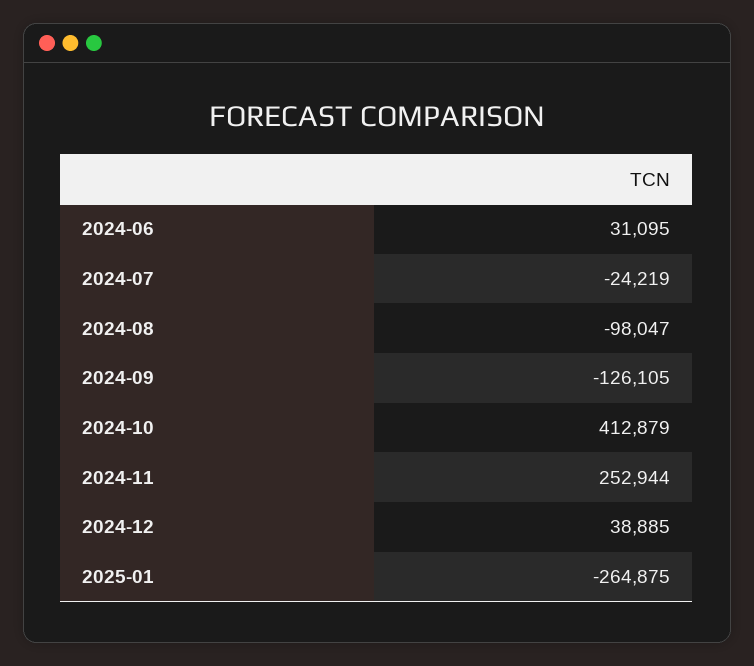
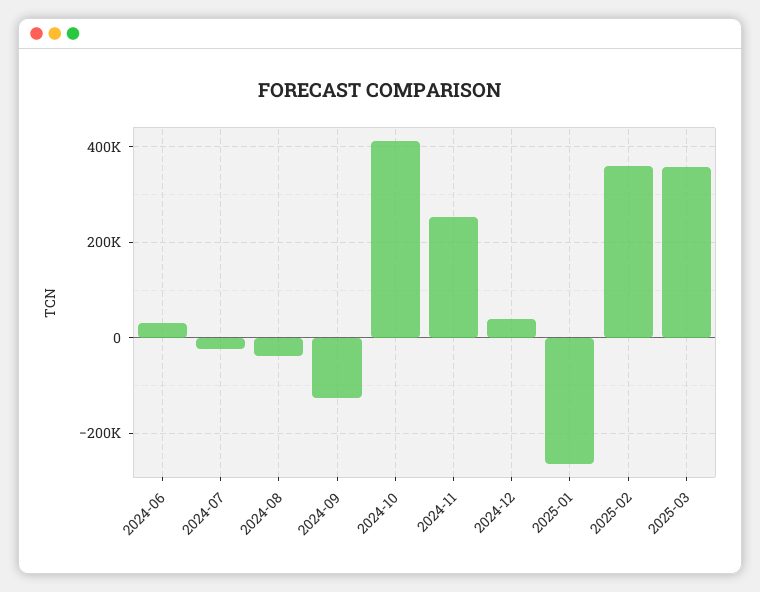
2024-08: -98047 -> -40000
2025-02: none -> 360000
2025-03: none -> 360000

